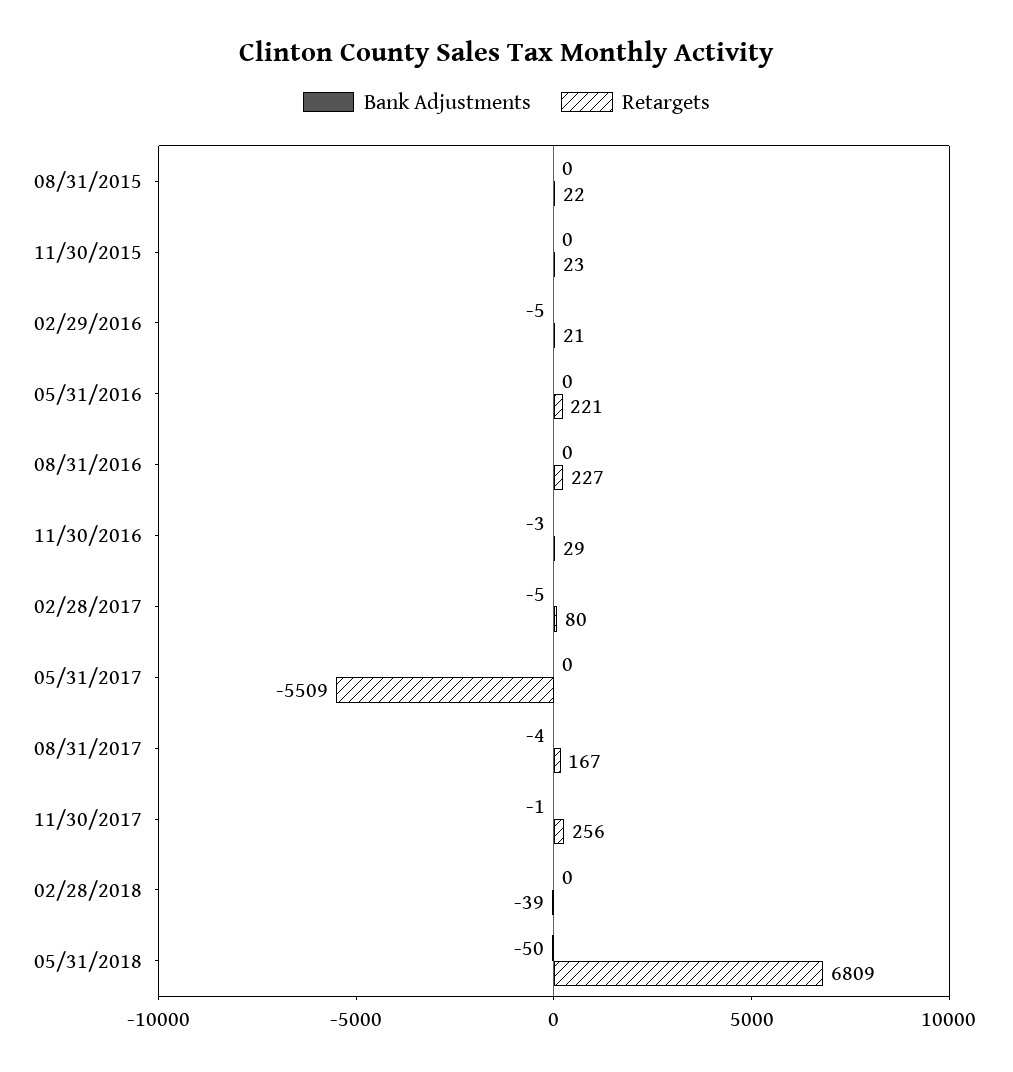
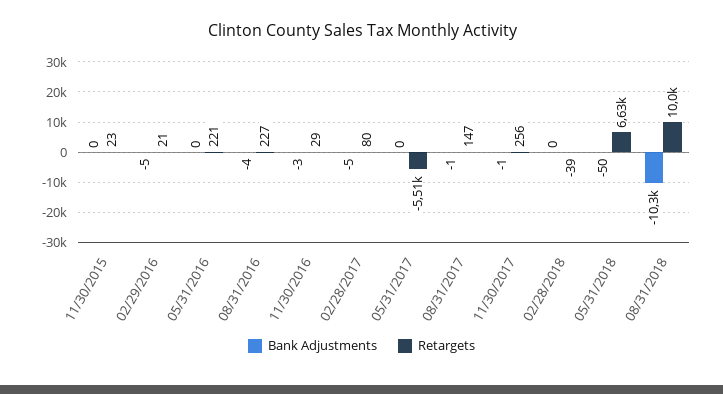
Bank Adjustments, 08/31/2015: 0 -> none
Retargets, 08/31/2015: 22 -> none
Bank Adjustments, 08/31/2016: 0 -> -4
Bank Adjustments, 08/31/2017: -4 -> -1
Retargets, 08/31/2017: 167 -> 147
Retargets, 05/31/2018: 6809 -> 6630
Bank Adjustments, 08/31/2018: none -> -10300
Retargets, 08/31/2018: none -> 10000

